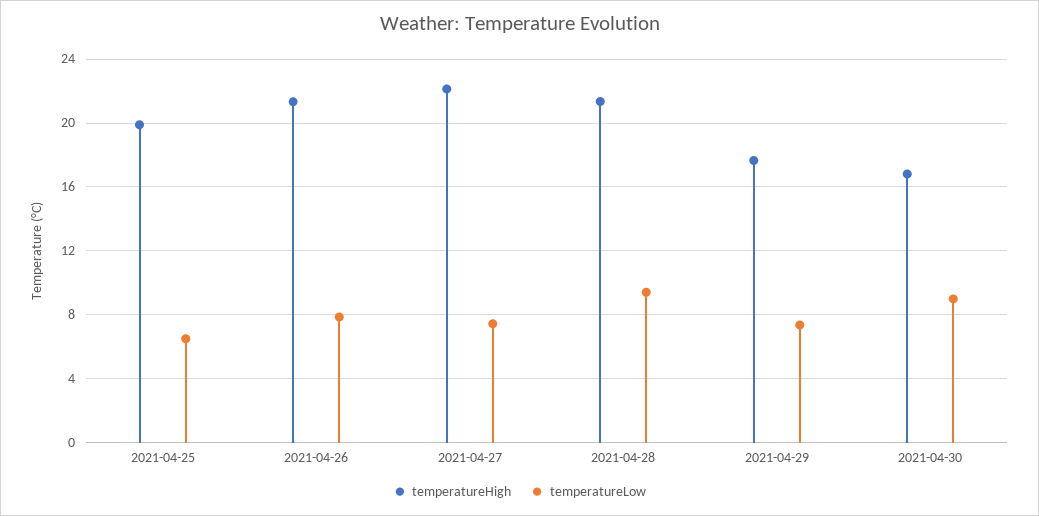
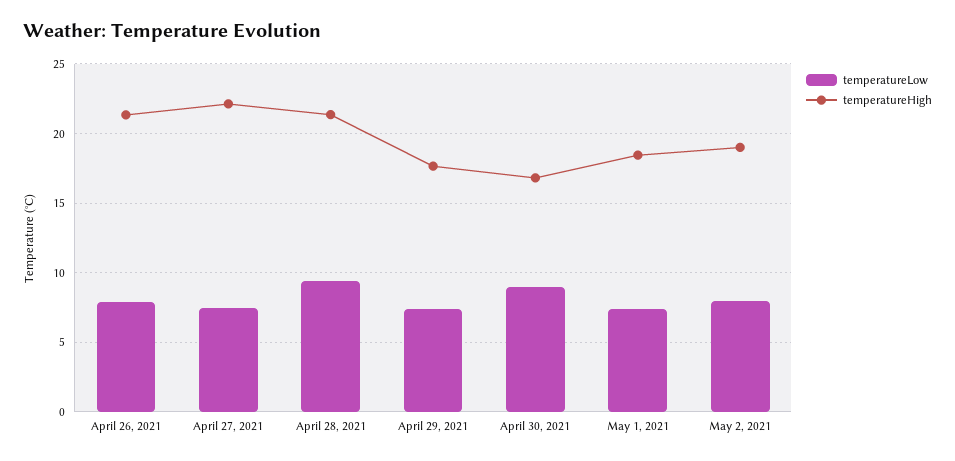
temperatureHigh, 2021-04-25: 20 -> none
temperatureLow, 2021-04-25: 6.5 -> none
temperatureLow, May 1, 2021: none -> 7.5
temperatureHigh, May 1, 2021: none -> 18.5
temperatureLow, May 2, 2021: none -> 8
temperatureHigh, May 2, 2021: none -> 19

